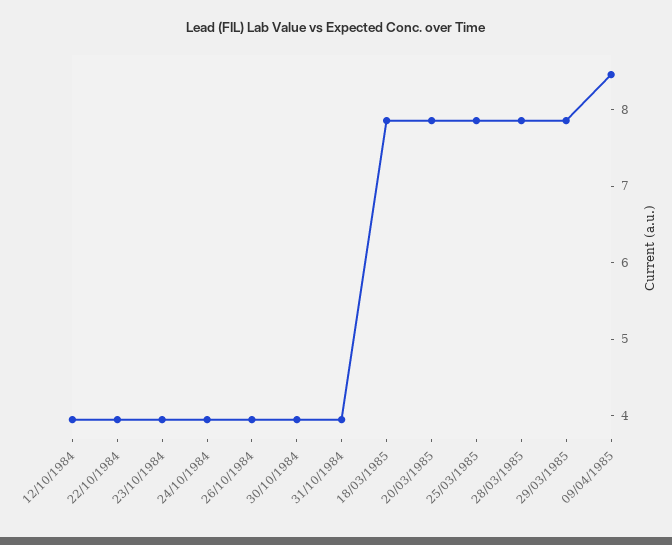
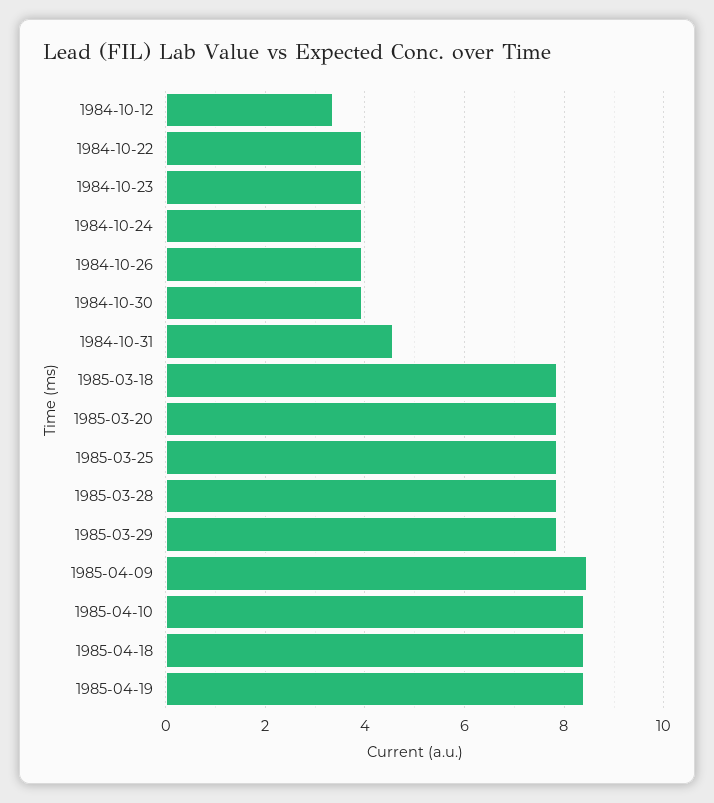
12/10/1984: 4 -> 3.4
31/10/1984: 4 -> 4.6
1985-04-10: none -> 8.4
1985-04-18: none -> 8.4
1985-04-19: none -> 8.4

